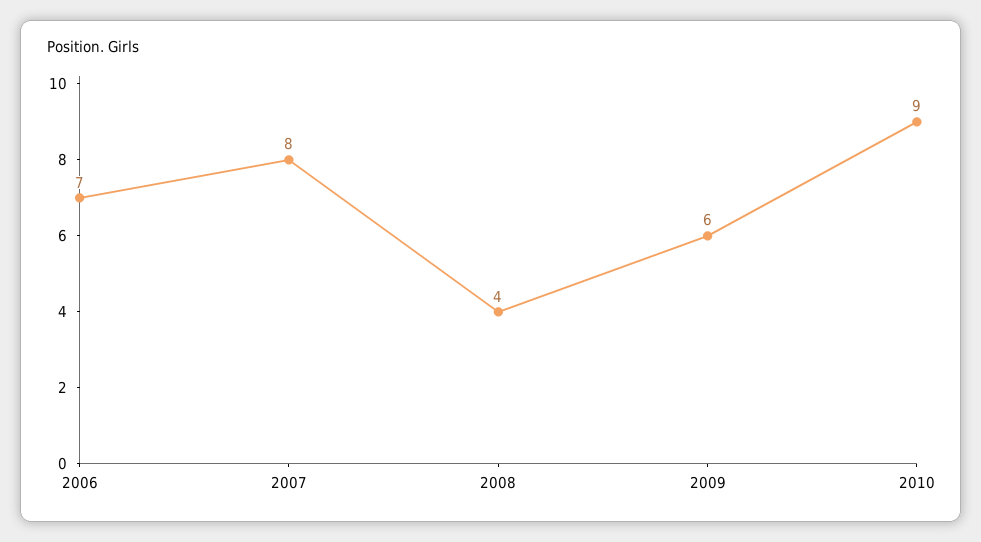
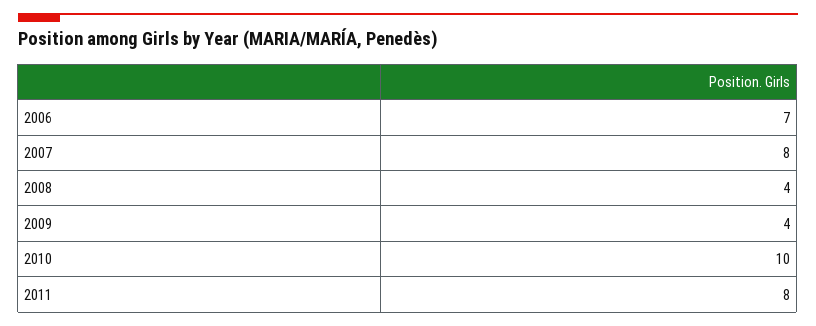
2009: 6 -> 4
2010: 9 -> 10
2011: none -> 8

